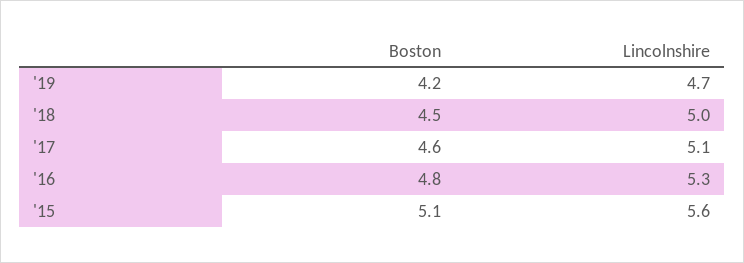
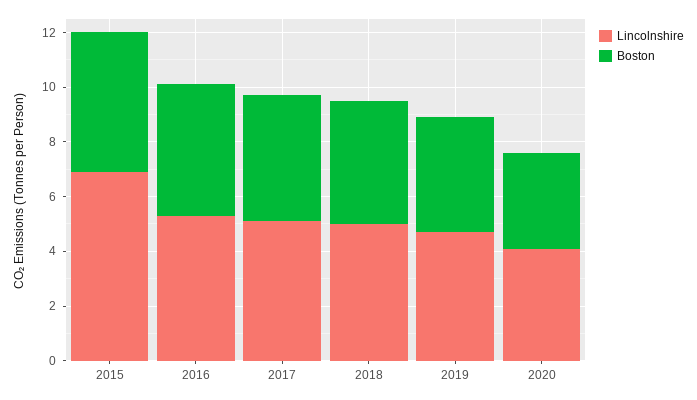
Lincolnshire, '15: 5.6 -> 7
Lincolnshire, 2020: none -> 4
Boston, 2020: none -> 3.5

